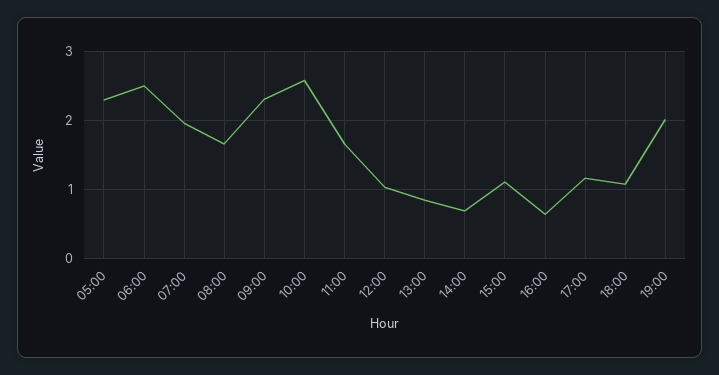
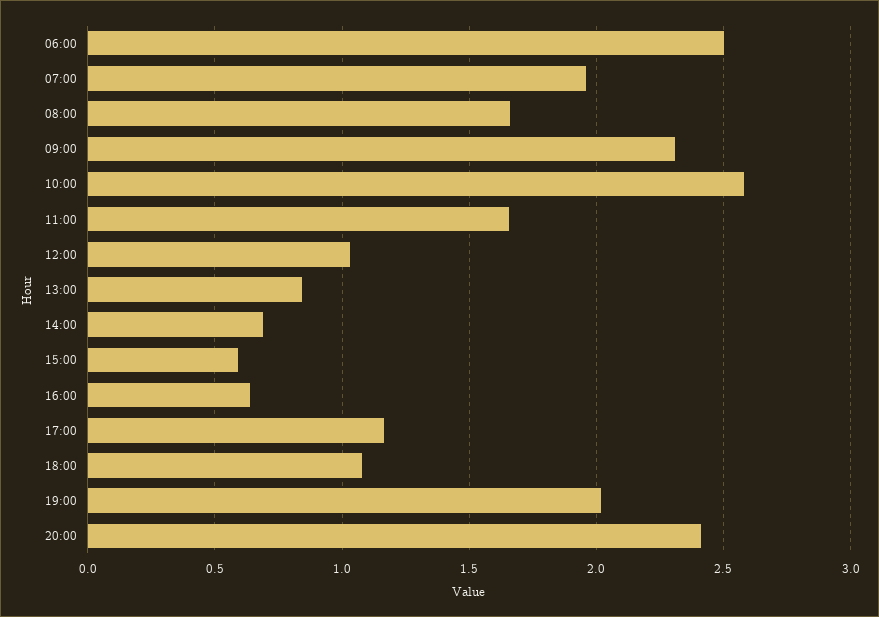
05:00: 2.3 -> none
15:00: 1.1 -> 0.6
20:00: none -> 2.4

